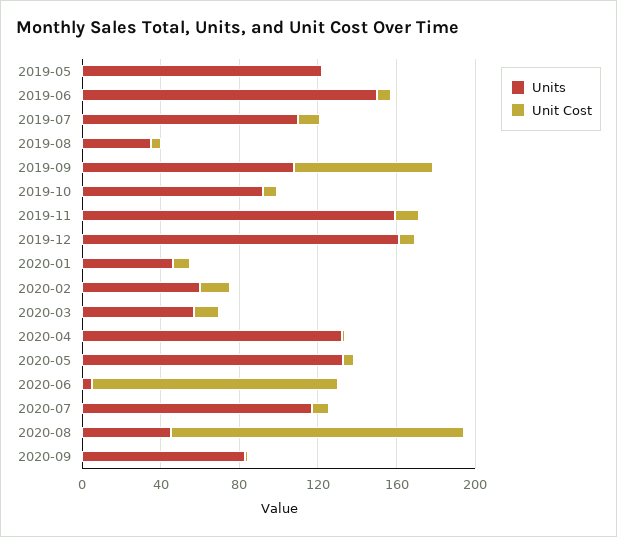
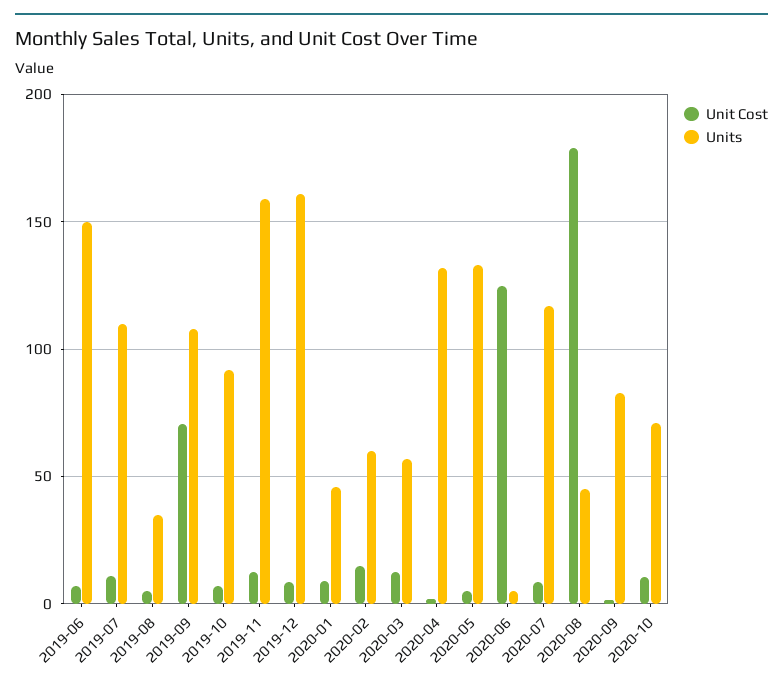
Units, 2019-05: 120 -> none
Unit Cost, 2019-05: 0 -> none
Unit Cost, 2020-08: 150 -> 180
Unit Cost, 2020-10: none -> 10
Units, 2020-10: none -> 70

